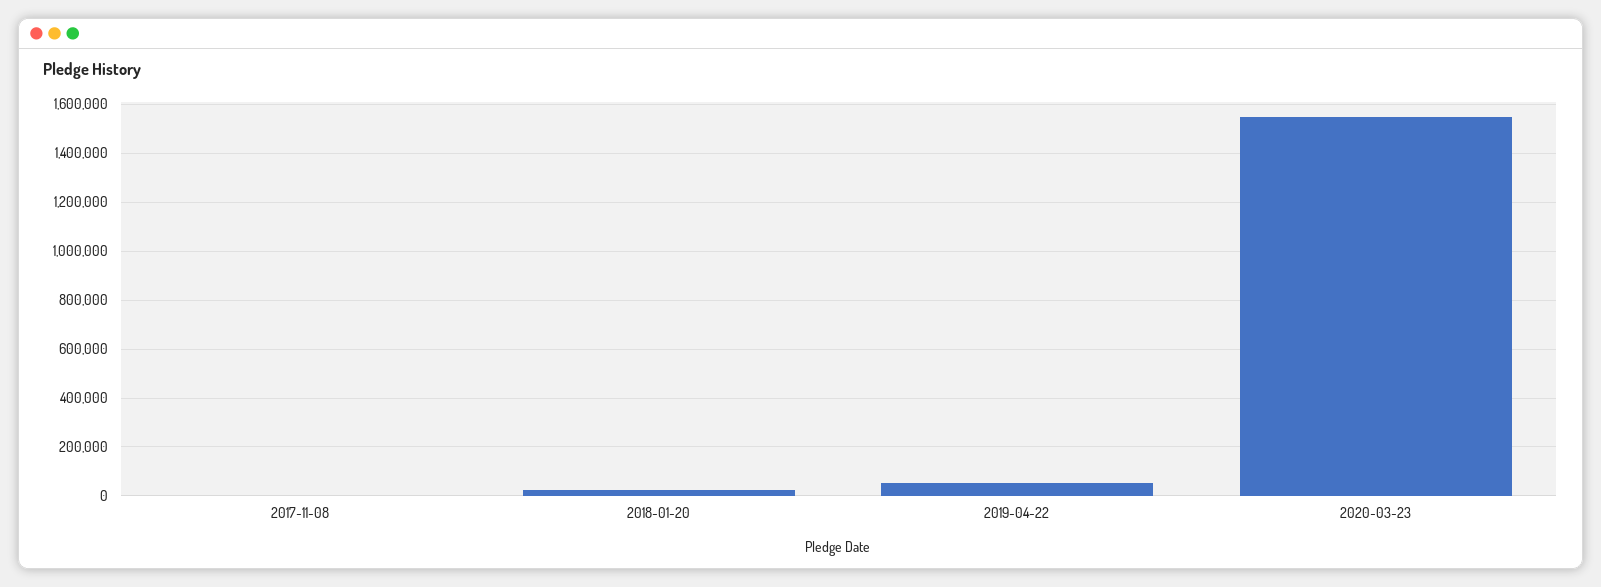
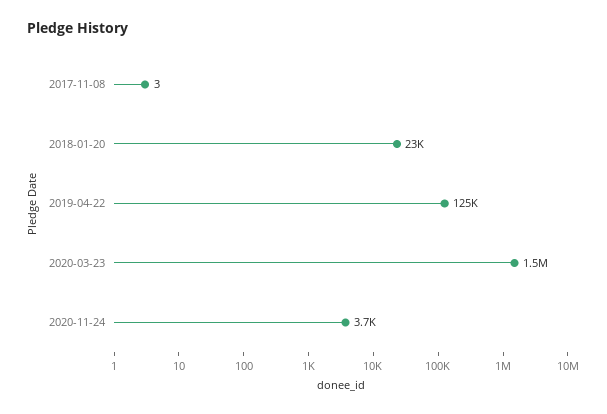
2019-04-22: 50000 -> 125000
2020-11-24: none -> 3700

